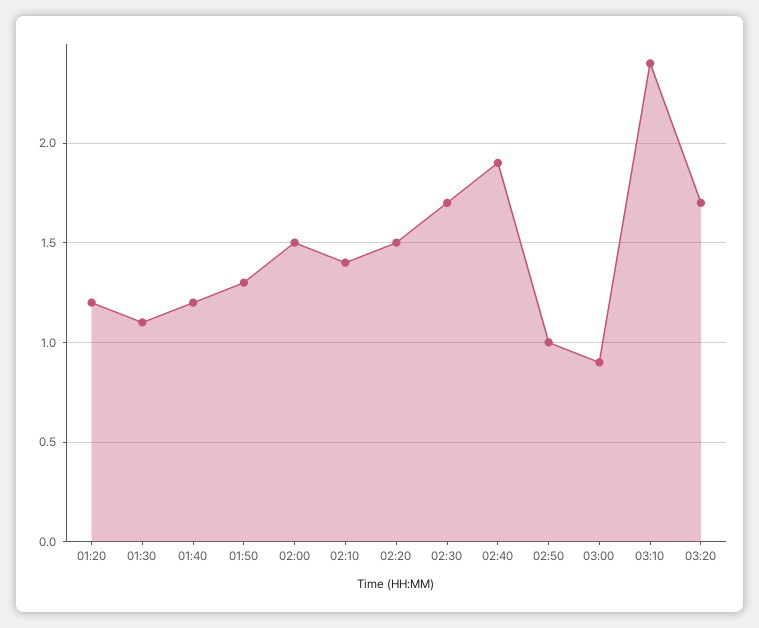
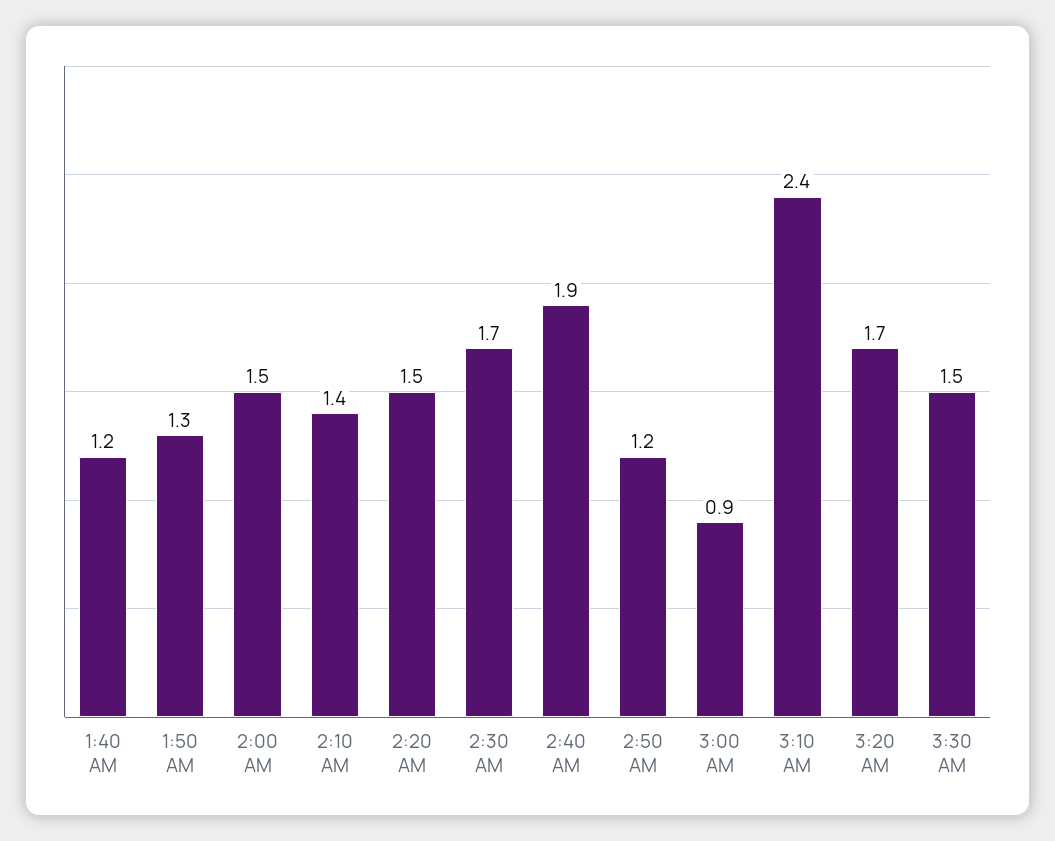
01:20: 1.2 -> none
01:30: 1.1 -> none
02:50: 1 -> 1.2
3:30 AM: none -> 1.5

